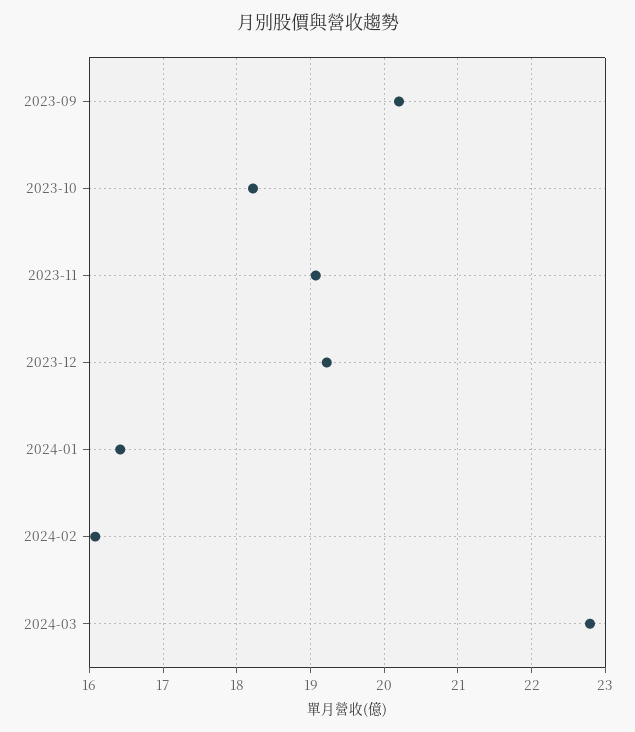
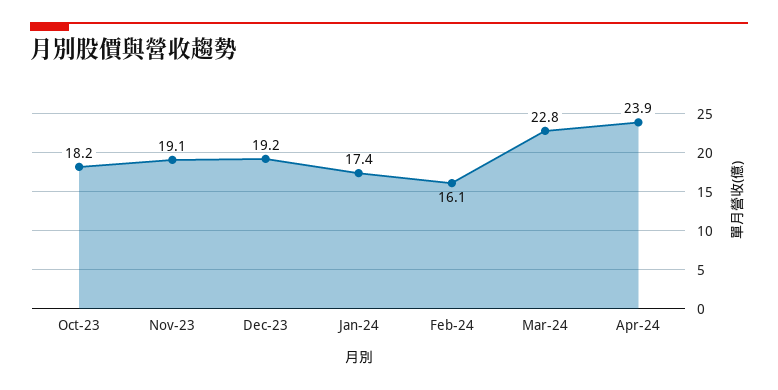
2023-09: 20.2 -> none
2024-01: 16.4 -> 17.4
Apr-24: none -> 23.9

